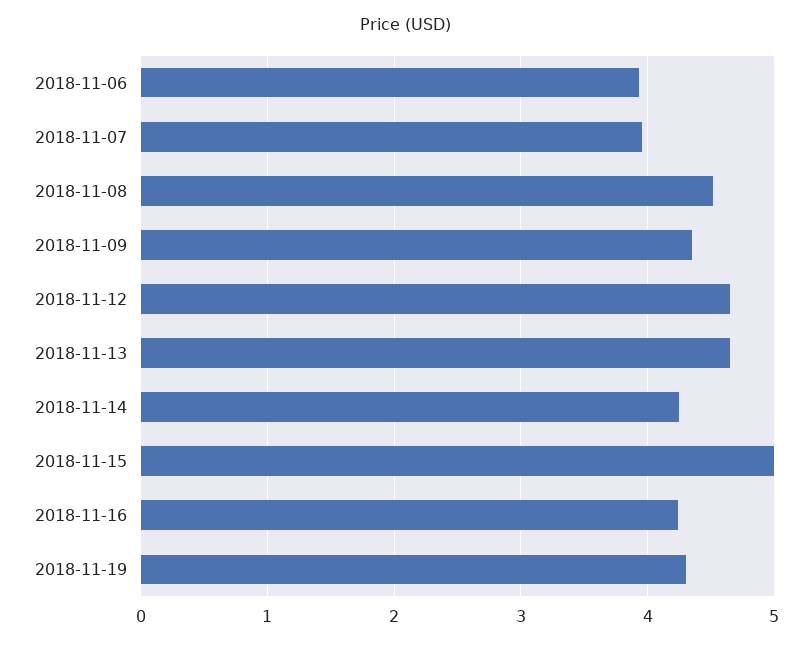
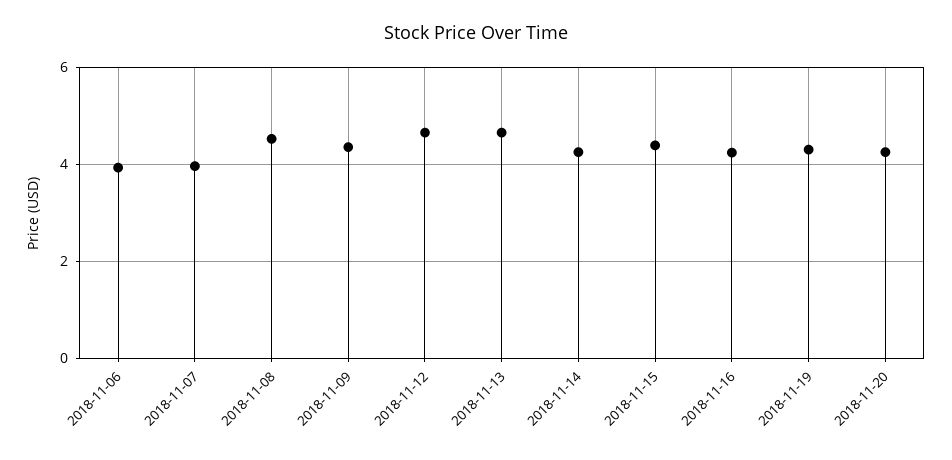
2018-11-15: 5 -> 4.4
2018-11-20: none -> 4.2

